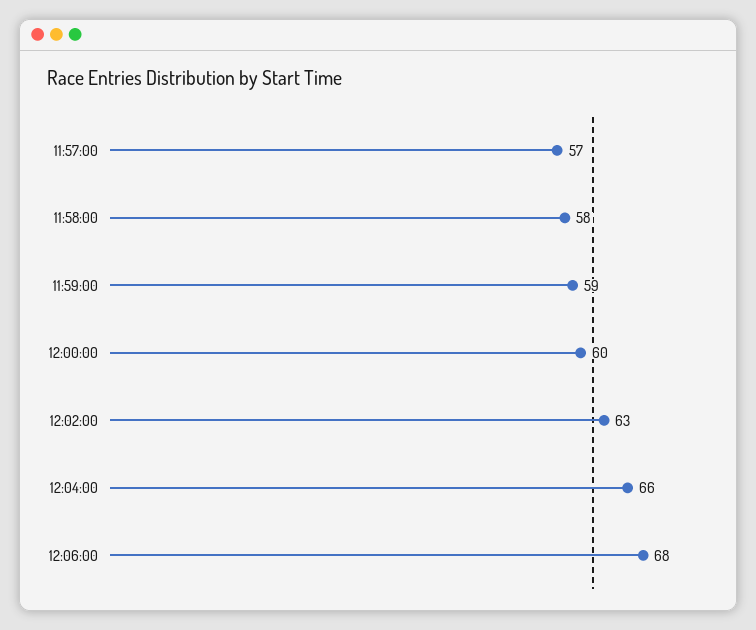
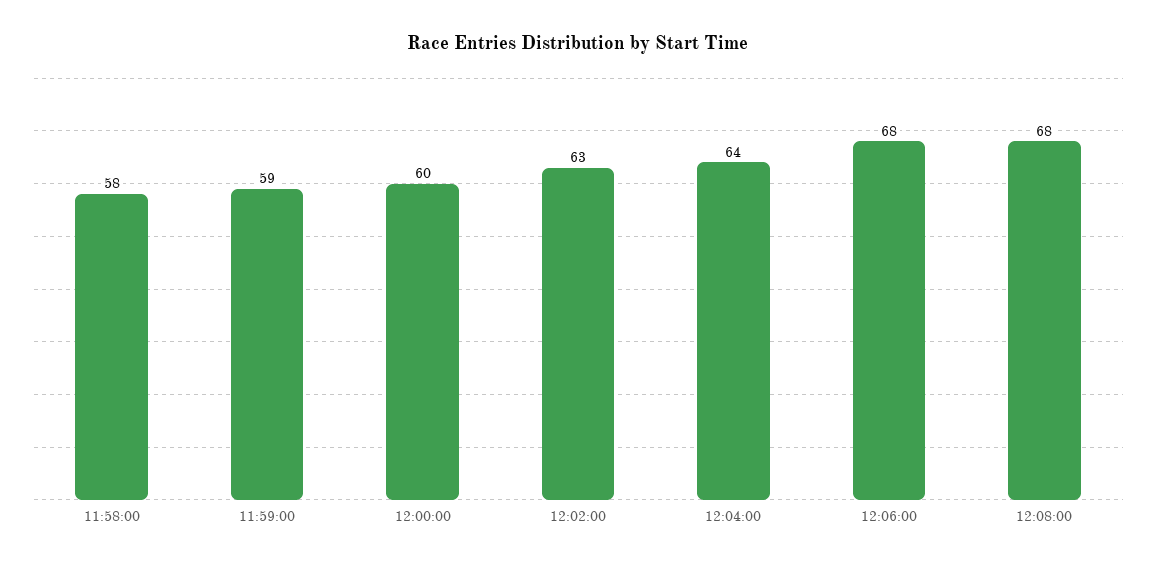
11:57:00: 57 -> none
12:04:00: 66 -> 64
12:08:00: none -> 68

